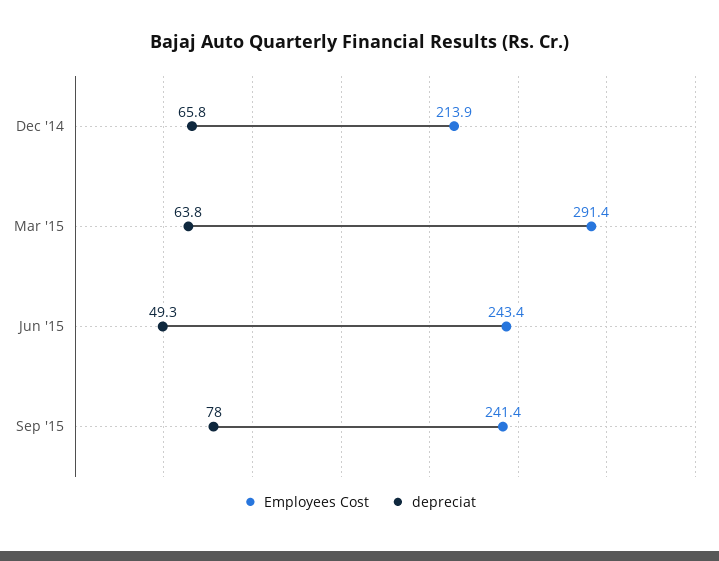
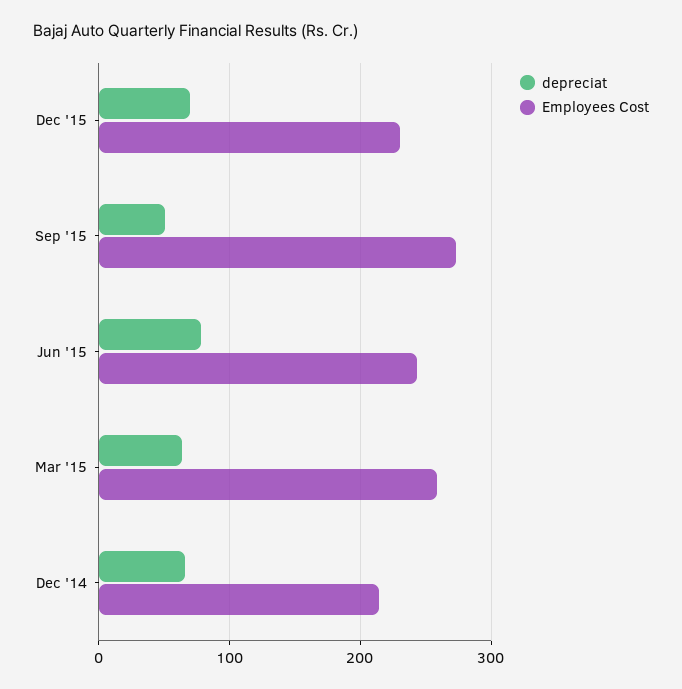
Employees Cost, Mar '15: 291.4 -> 260
depreciat, Jun '15: 49.3 -> 80
Employees Cost, Sep '15: 241.4 -> 270
depreciat, Sep '15: 78 -> 50
depreciat, Dec '15: none -> 70
Employees Cost, Dec '15: none -> 230

